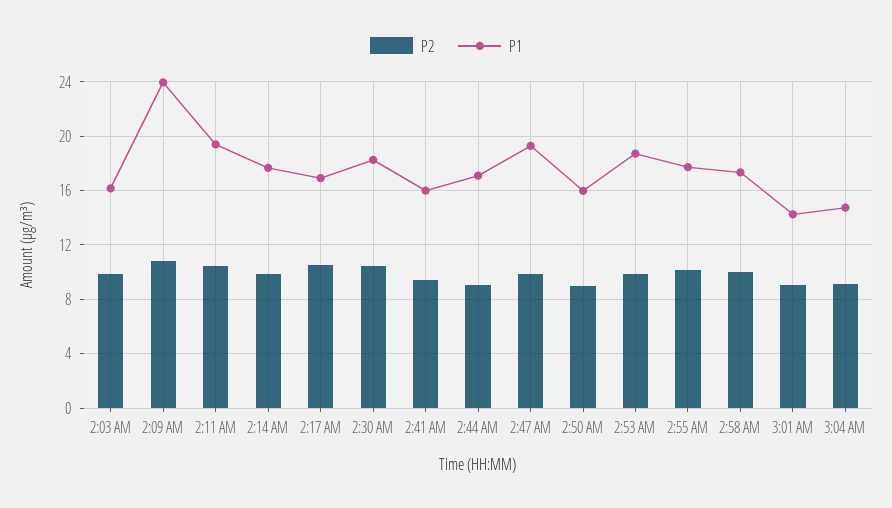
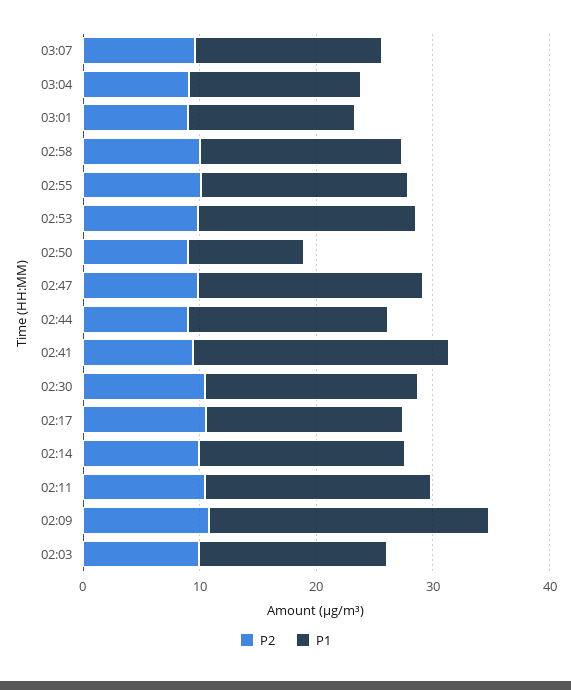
P1, 2:41 AM: 16 -> 22
P1, 2:50 AM: 16 -> 10
P2, 03:07: none -> 10
P1, 03:07: none -> 16

